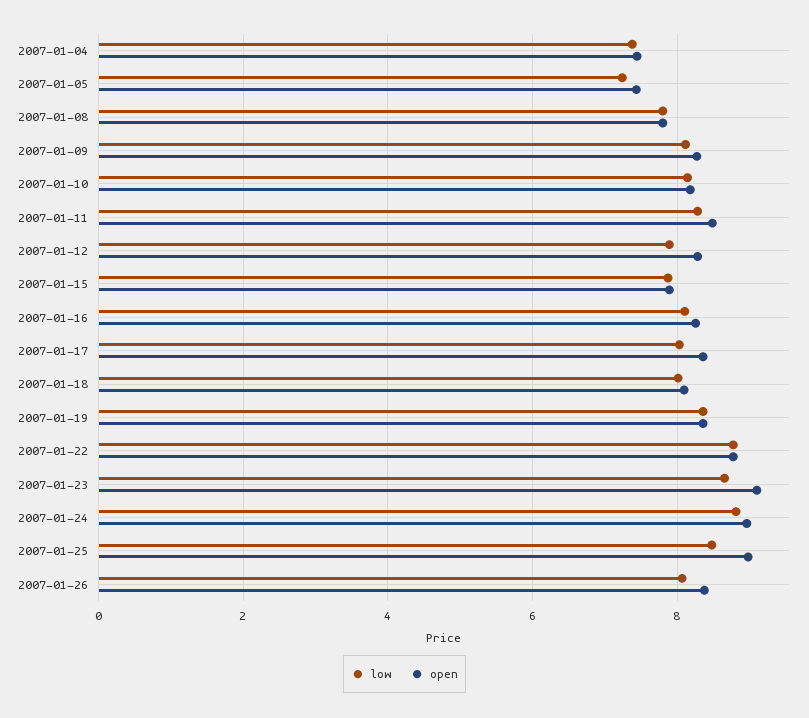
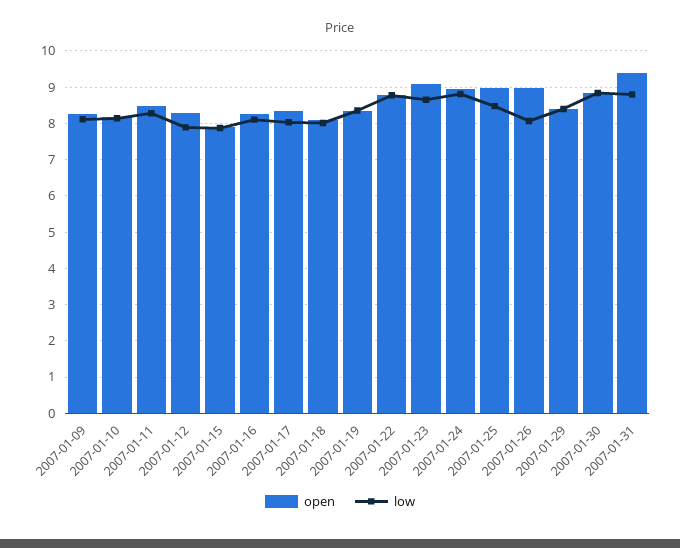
low, 2007-01-04: 7.4 -> none
open, 2007-01-04: 7.4 -> none
low, 2007-01-05: 7.2 -> none
open, 2007-01-05: 7.4 -> none
low, 2007-01-08: 7.8 -> none
open, 2007-01-08: 7.8 -> none
open, 2007-01-26: 8.4 -> 9
open, 2007-01-29: none -> 8.4
low, 2007-01-29: none -> 8.4
open, 2007-01-30: none -> 8.8
low, 2007-01-30: none -> 8.8
open, 2007-01-31: none -> 9.4
low, 2007-01-31: none -> 8.8

